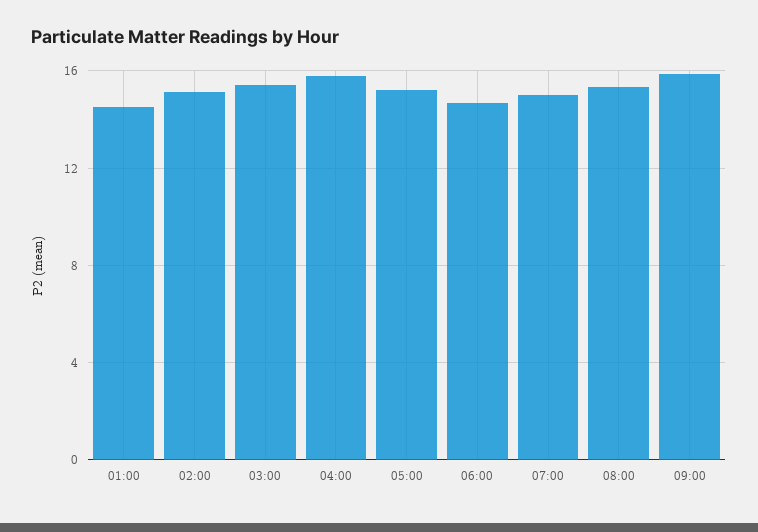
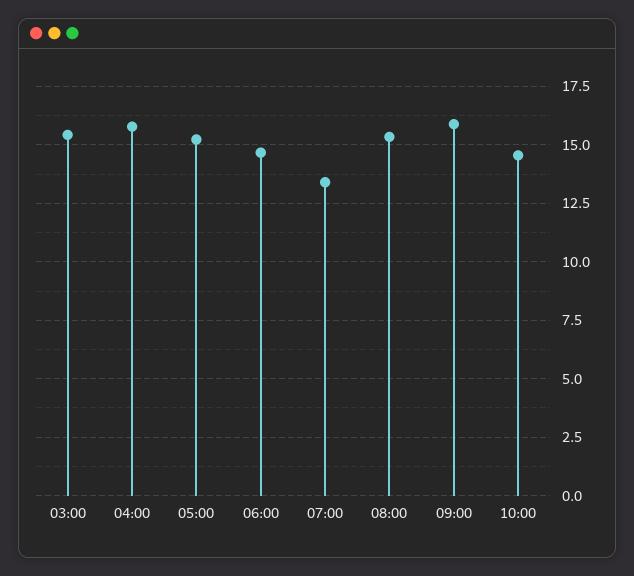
01:00: 14.5 -> none
02:00: 15 -> none
07:00: 15 -> 13.5
10:00: none -> 14.5

